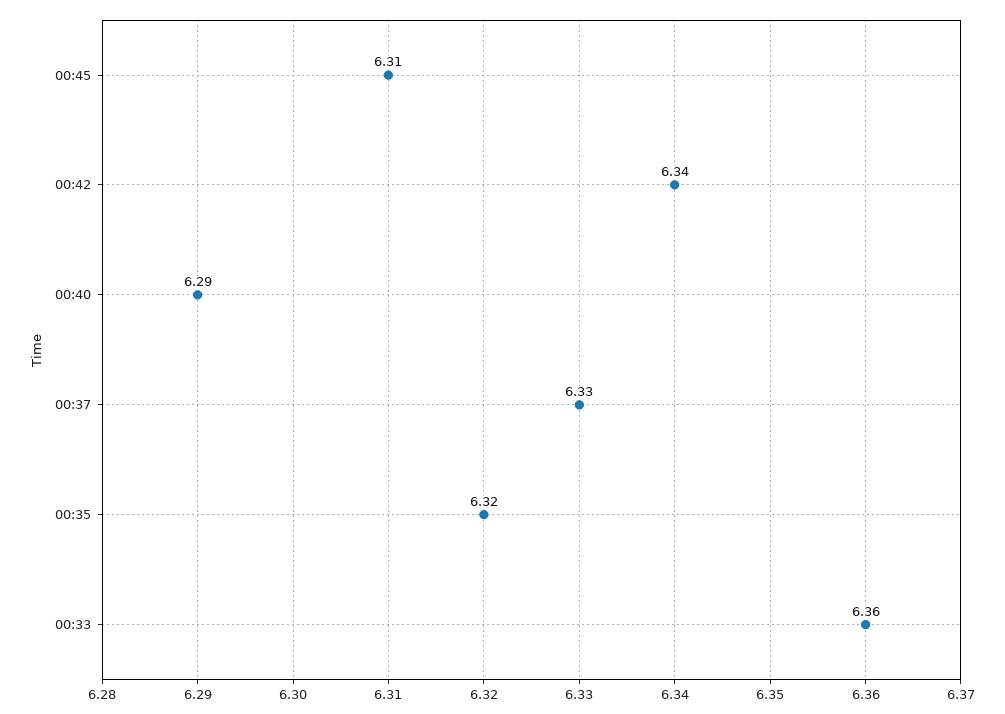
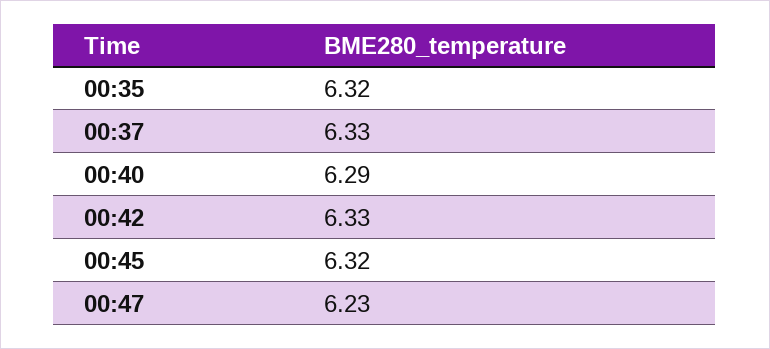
00:45: 6.31 -> 6.32
00:42: 6.34 -> 6.33
00:33: 6.36 -> none
00:47: none -> 6.23

